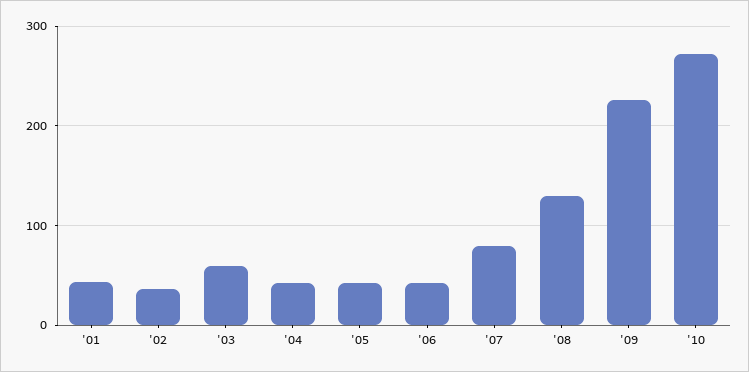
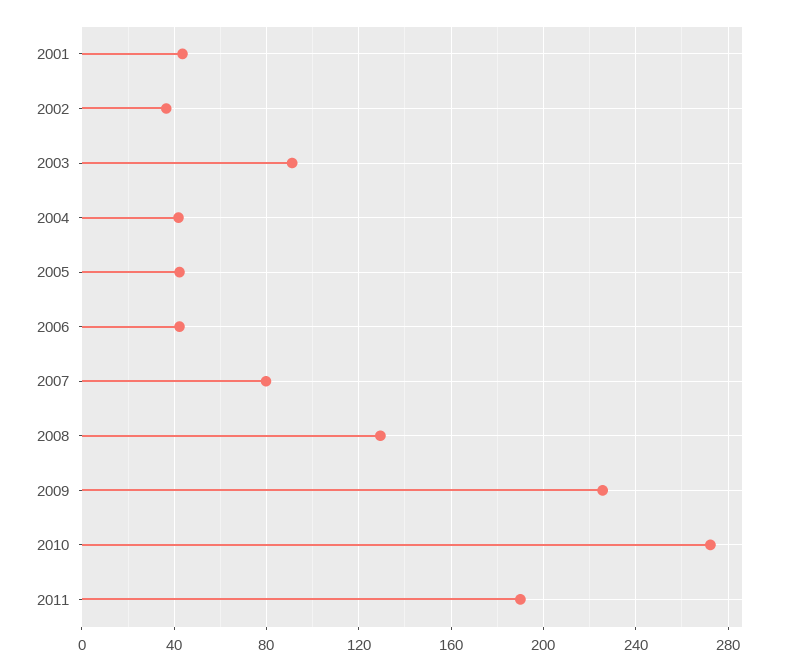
'03: 60 -> 90
2011: none -> 190

